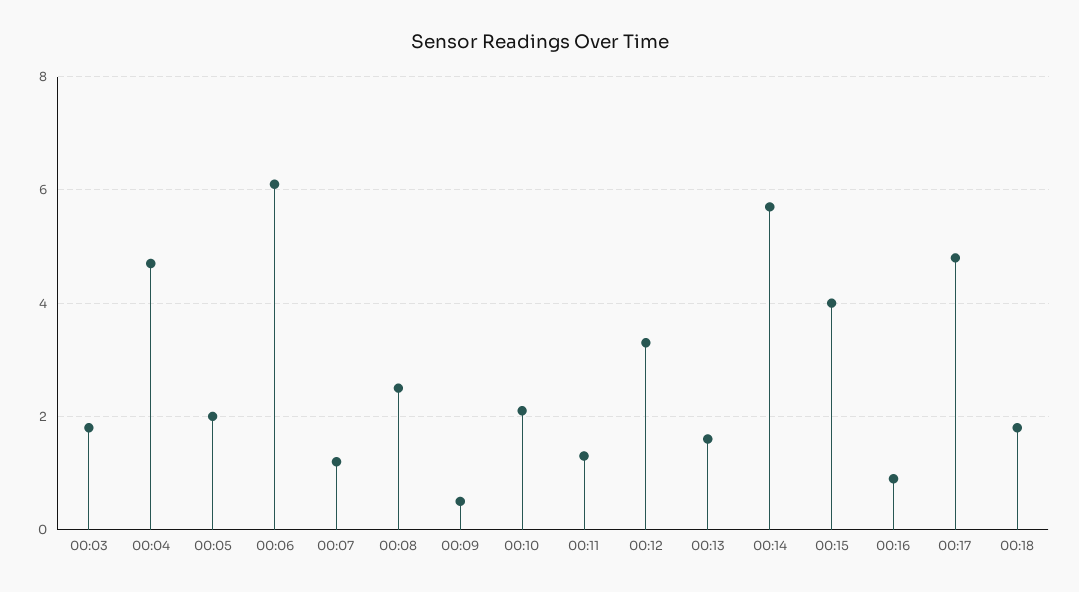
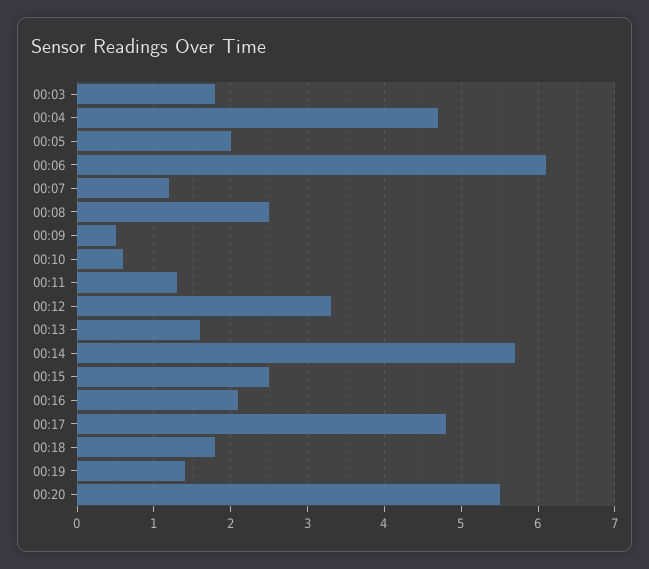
00:10: 2 -> 0.6
00:15: 4 -> 2.5
00:16: 1 -> 2.1
00:19: none -> 1.4
00:20: none -> 5.5

